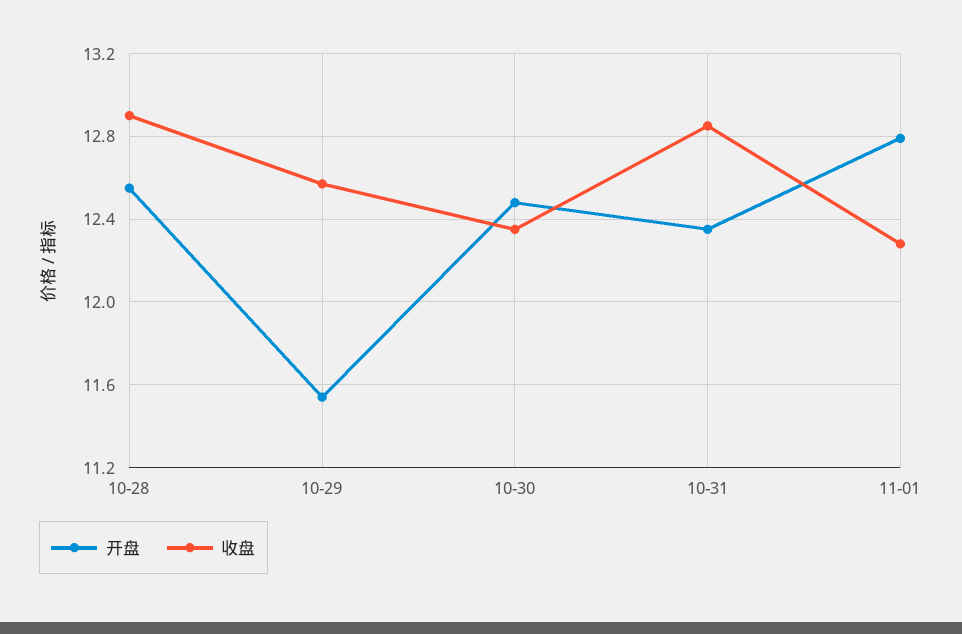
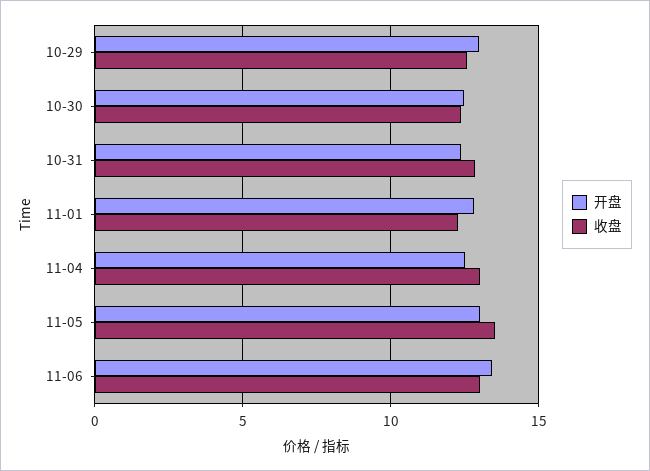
开盘, 10-28: 12.55 -> none
收盘, 10-28: 12.9 -> none
开盘, 10-29: 11.55 -> 13
开盘, 11-04: none -> 12.5
收盘, 11-04: none -> 13
开盘, 11-05: none -> 13
收盘, 11-05: none -> 13.5
开盘, 11-06: none -> 13.5
收盘, 11-06: none -> 13

